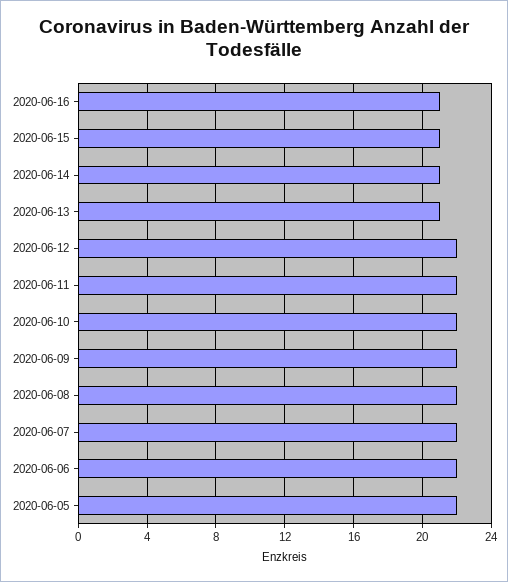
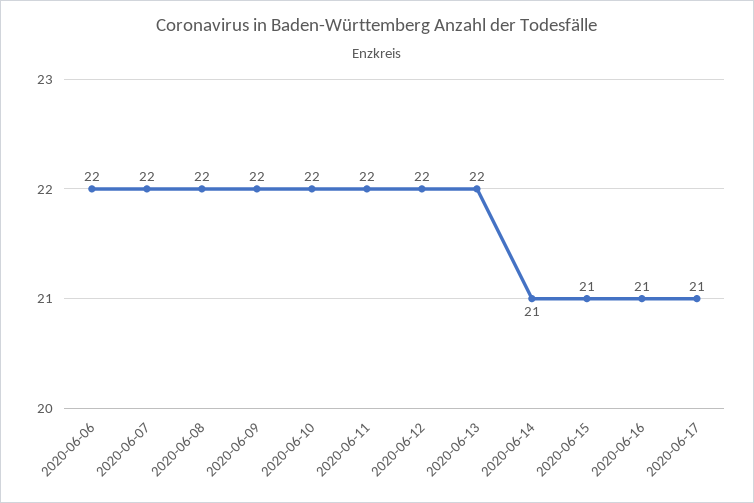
2020-06-13: 21 -> 22
2020-06-05: 22 -> none
2020-06-17: none -> 21

